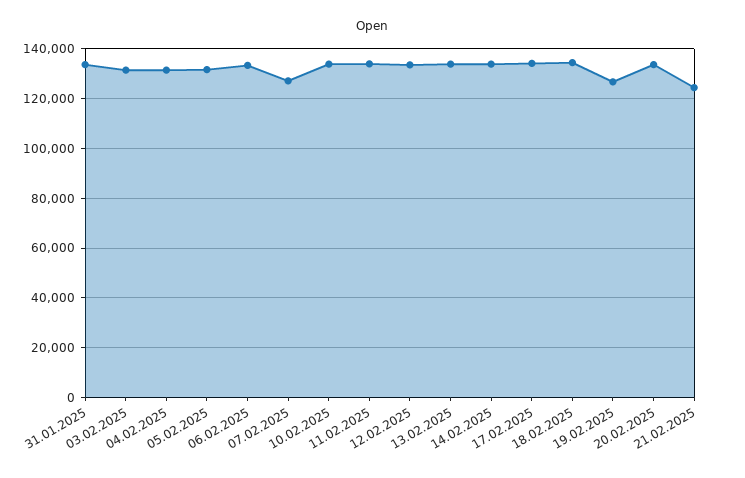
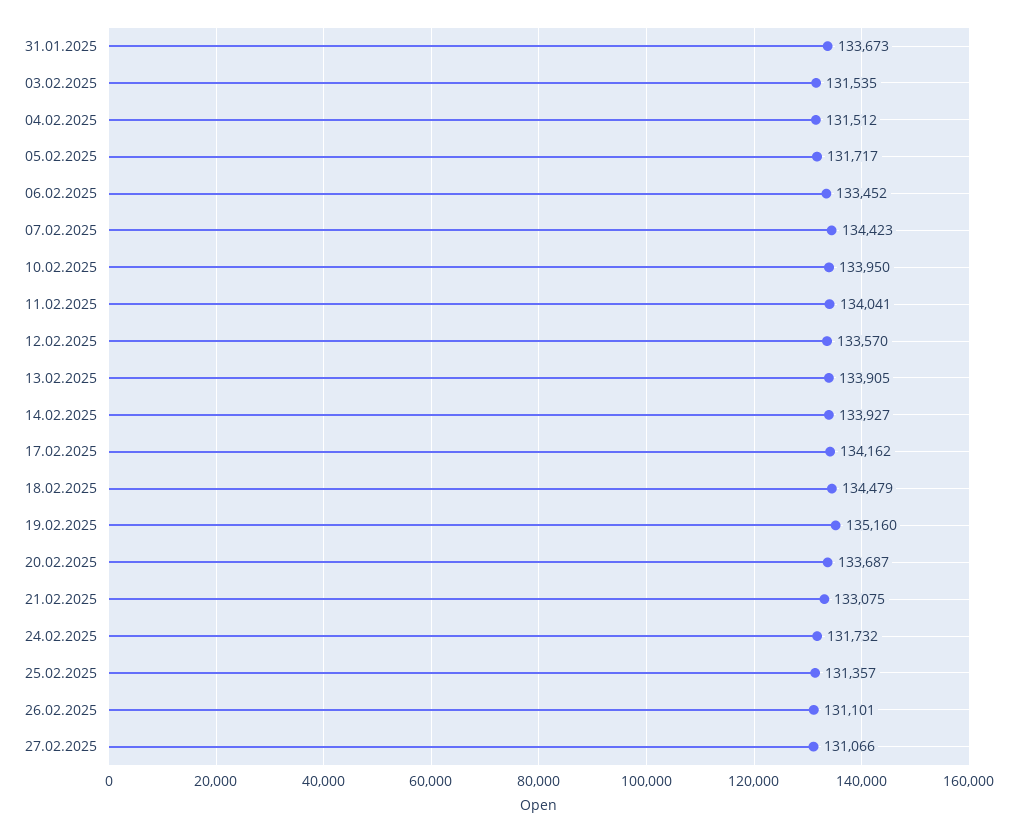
07.02.2025: 127500 -> 134423
19.02.2025: 127500 -> 135160
21.02.2025: 125000 -> 133075
24.02.2025: none -> 131732
25.02.2025: none -> 131357
26.02.2025: none -> 131101
27.02.2025: none -> 131066

